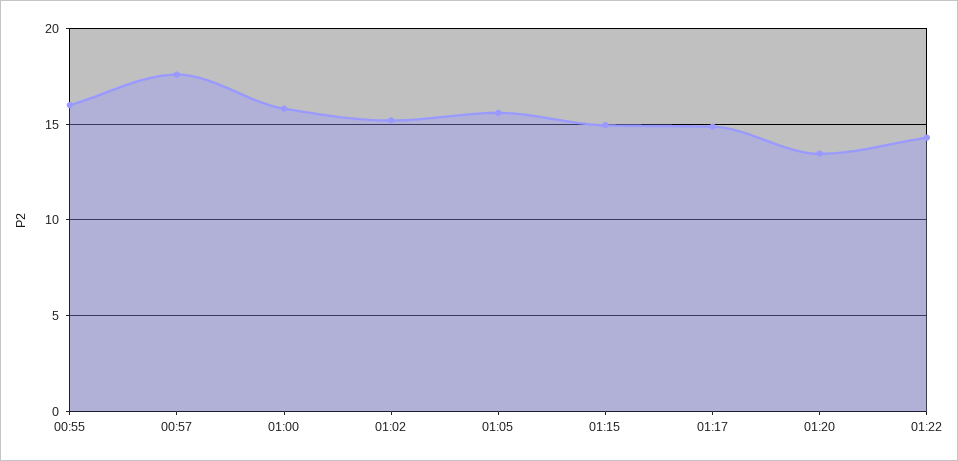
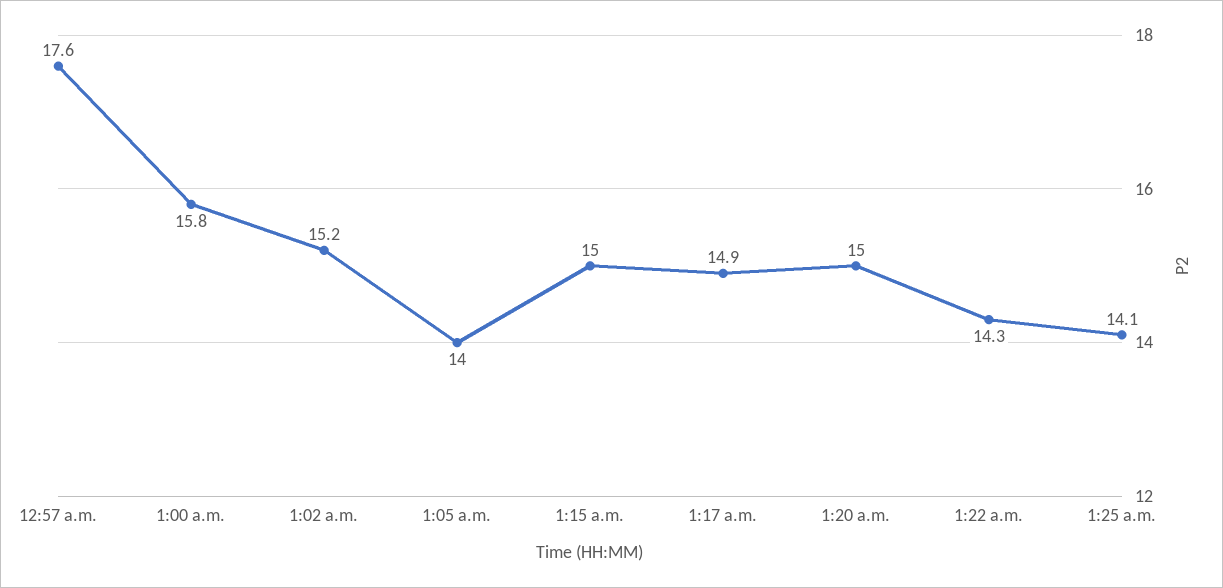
00:55: 16 -> none
01:05: 15.5 -> 14
01:20: 13.5 -> 15
1:25 a.m.: none -> 14.1

